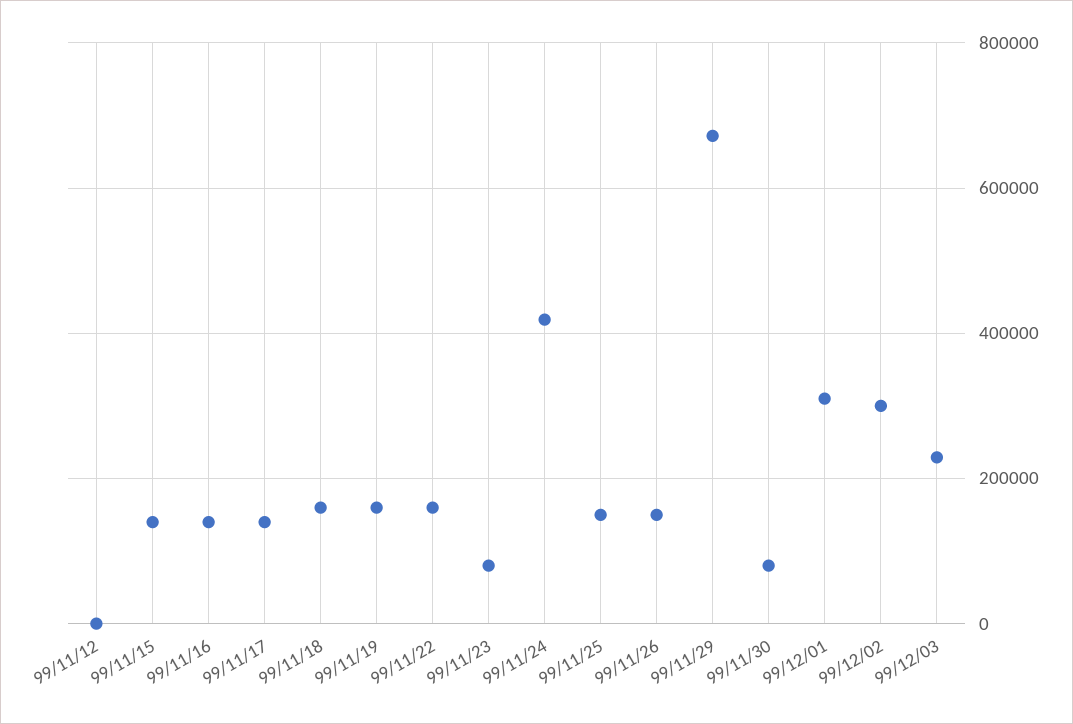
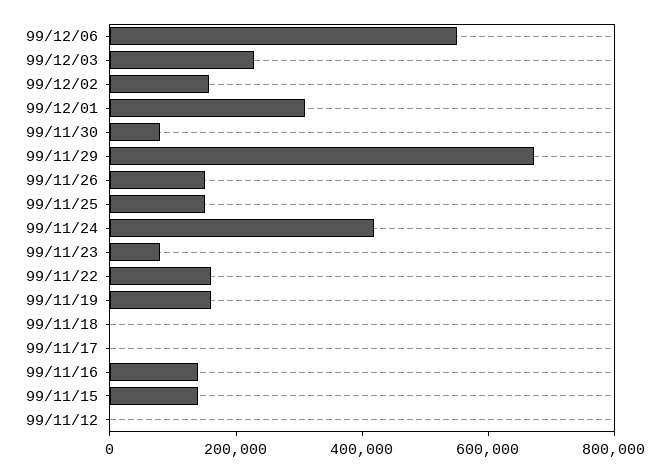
99/11/17: 140000 -> 0
99/11/18: 160000 -> 0
99/12/02: 300000 -> 150000
99/12/06: none -> 550000

